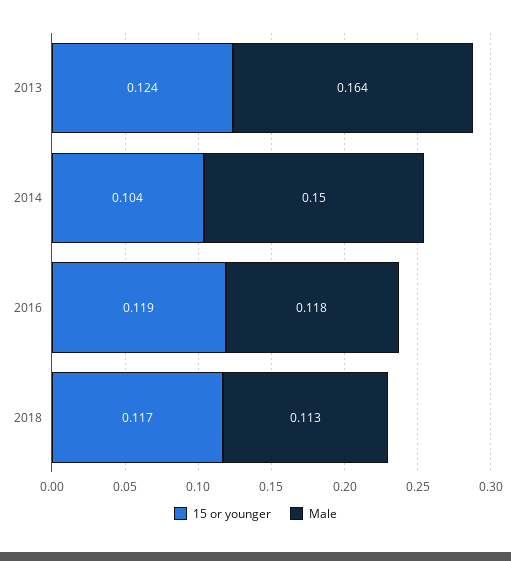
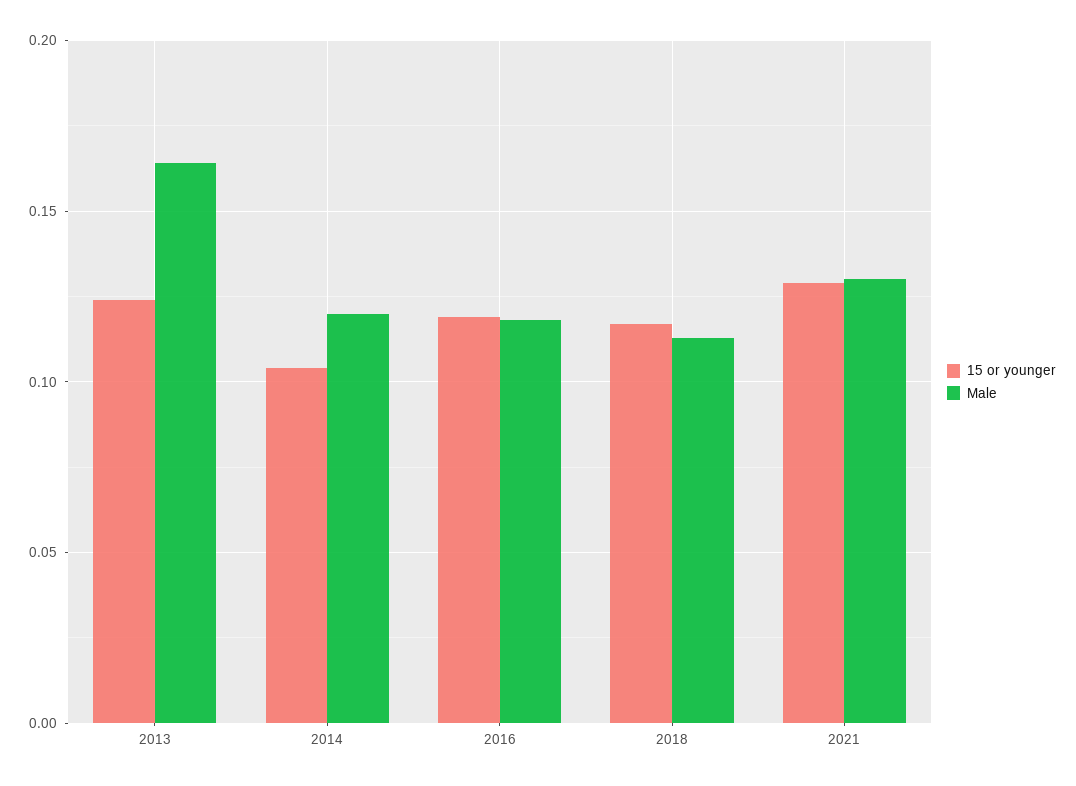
Male, 2014: 0.15 -> 0.12
15 or younger, 2021: none -> 0.13
Male, 2021: none -> 0.13

